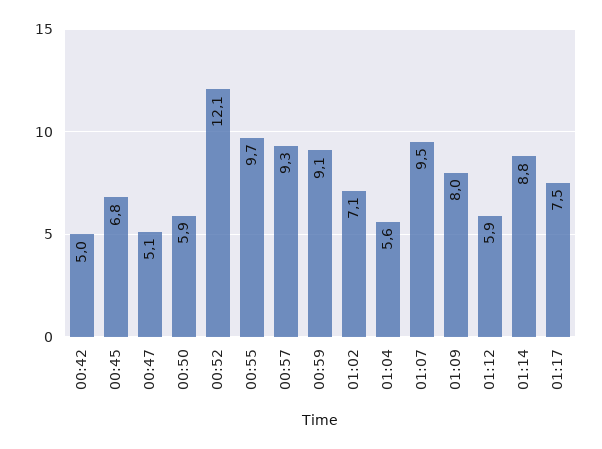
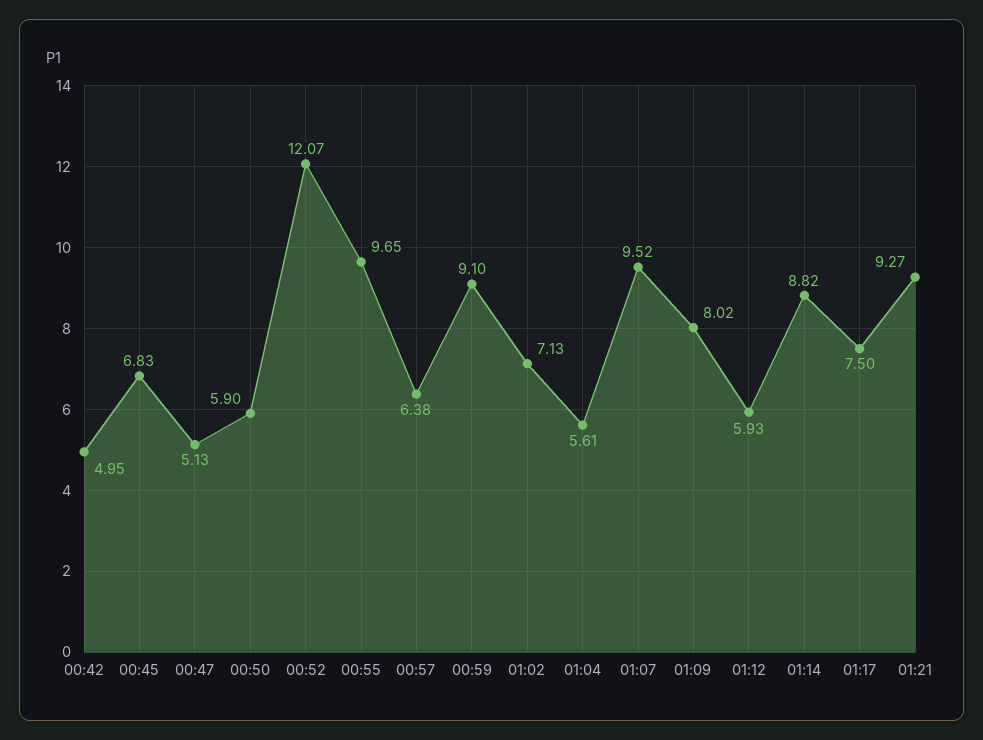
00:57: 9.3 -> 6.38
01:21: none -> 9.27

